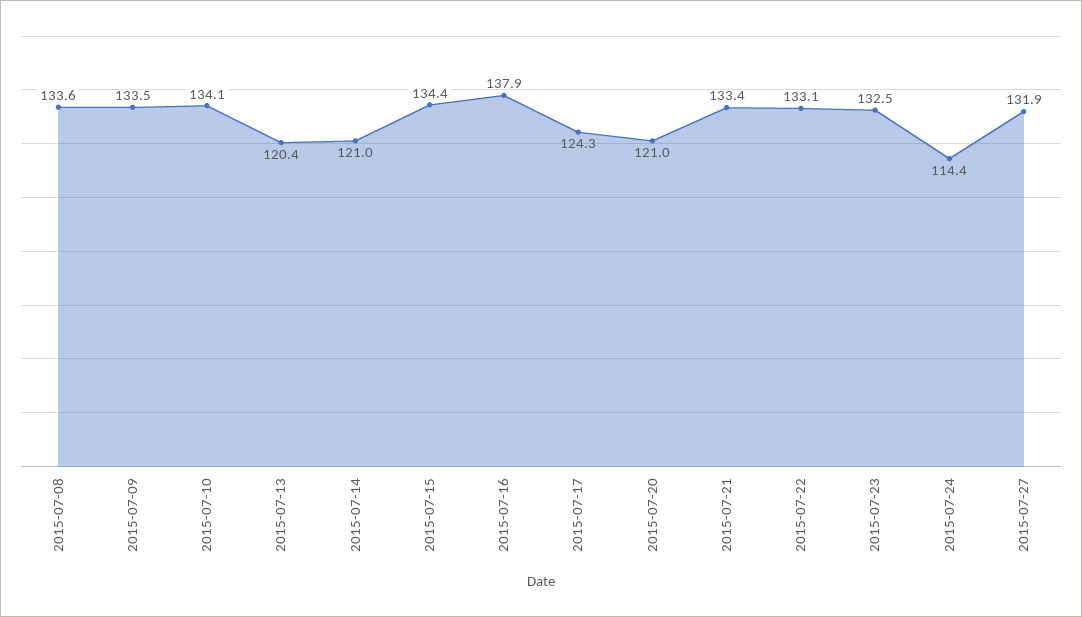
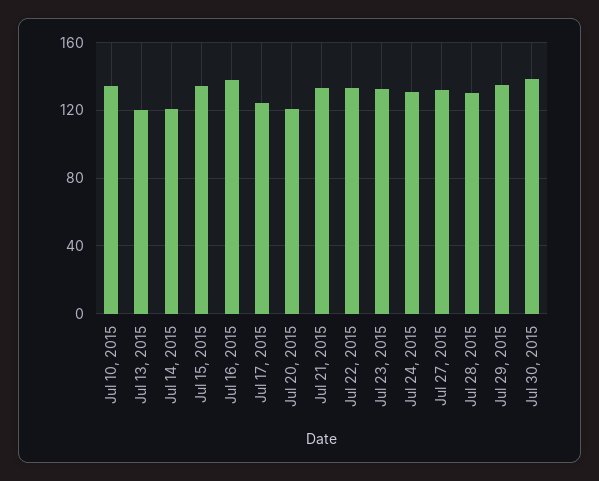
2015-07-08: 133.6 -> none
2015-07-09: 133.5 -> none
2015-07-24: 114.4 -> 130
Jul 28, 2015: none -> 130
Jul 29, 2015: none -> 135
Jul 30, 2015: none -> 140

